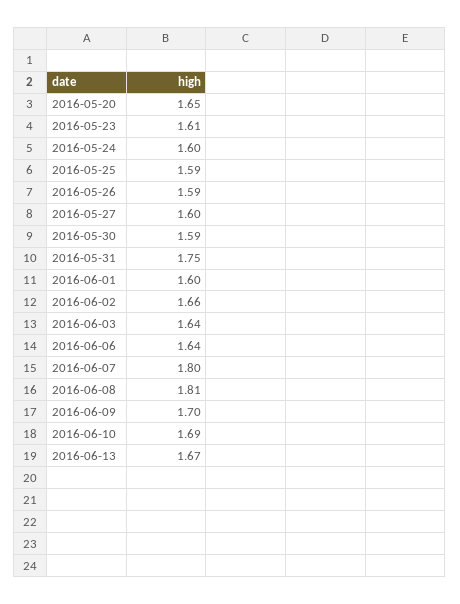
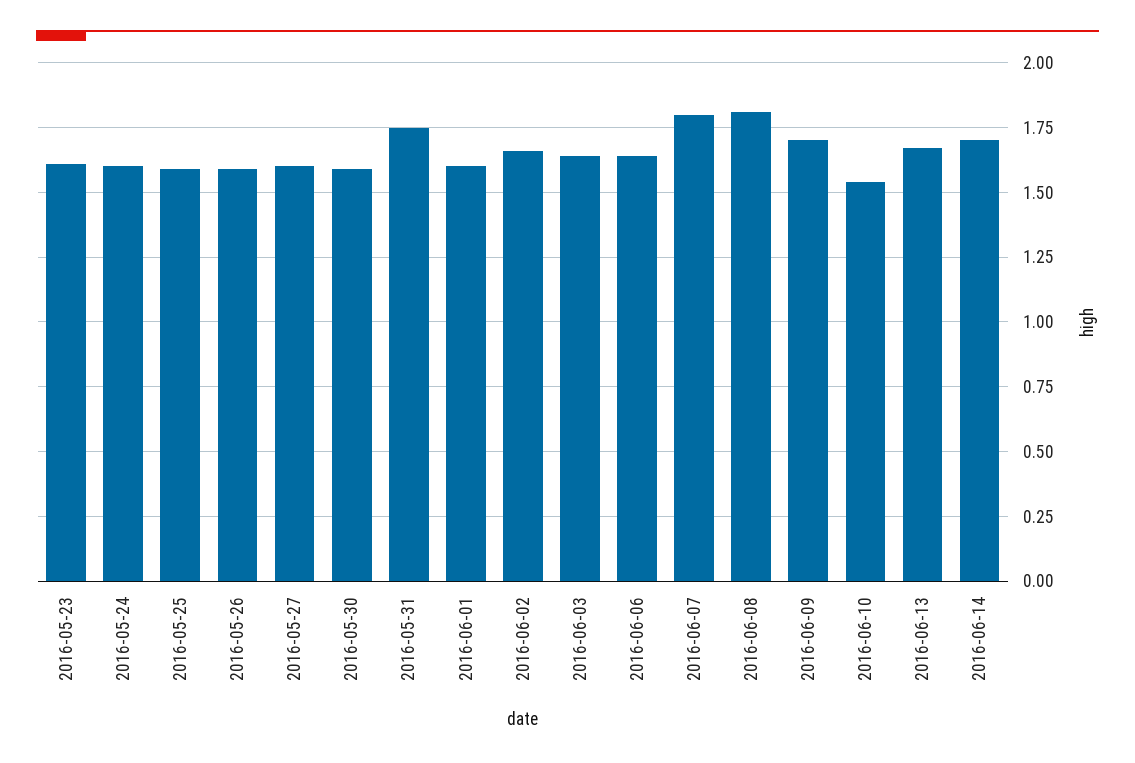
2016-05-20: 1.65 -> none
2016-06-10: 1.69 -> 1.55
2016-06-14: none -> 1.7

